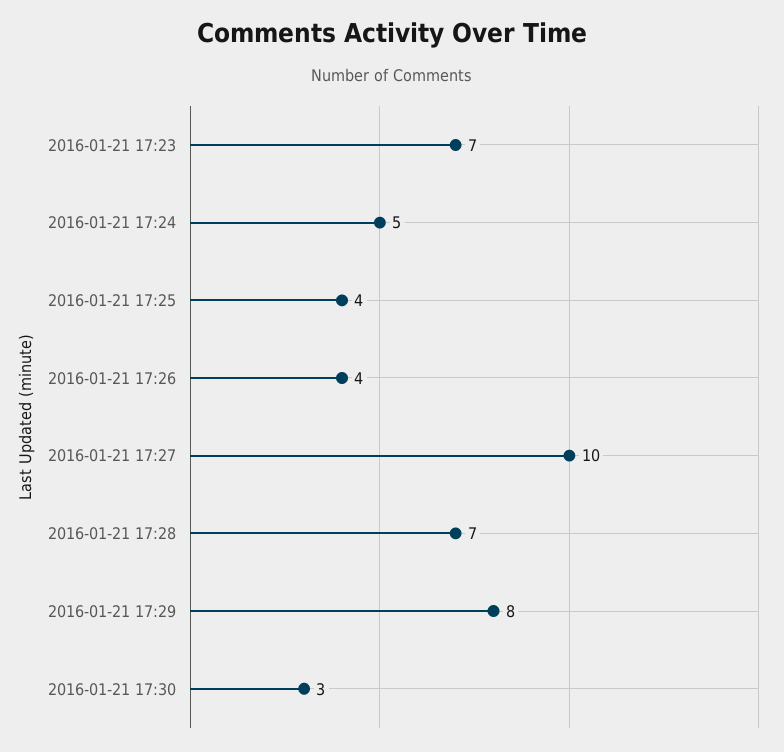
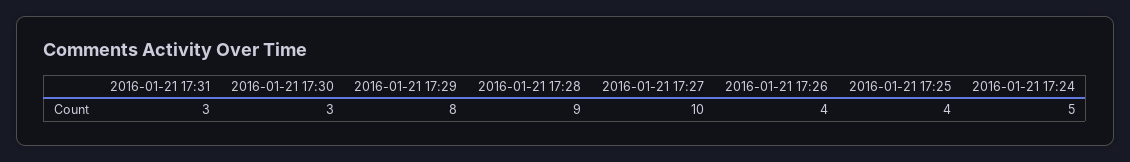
2016-01-21 17:23: 7 -> none
2016-01-21 17:28: 7 -> 9
2016-01-21 17:31: none -> 3

